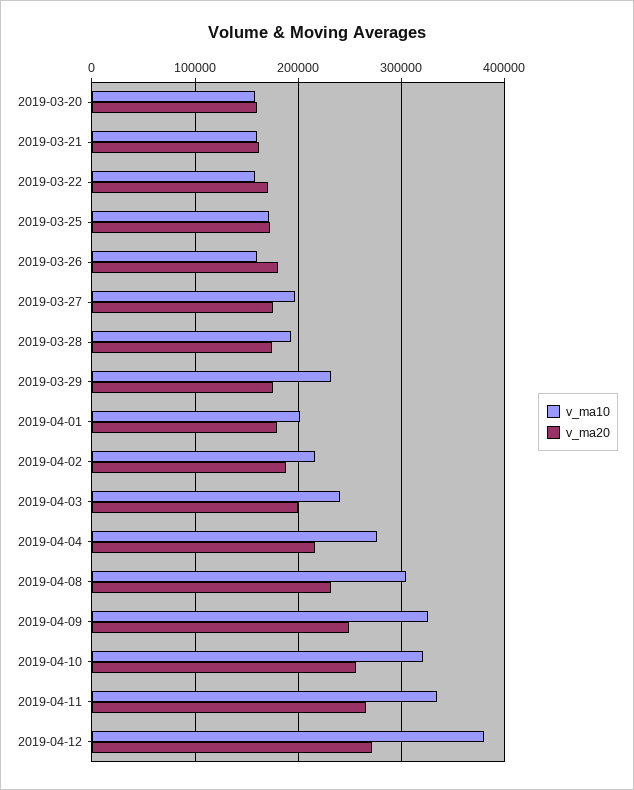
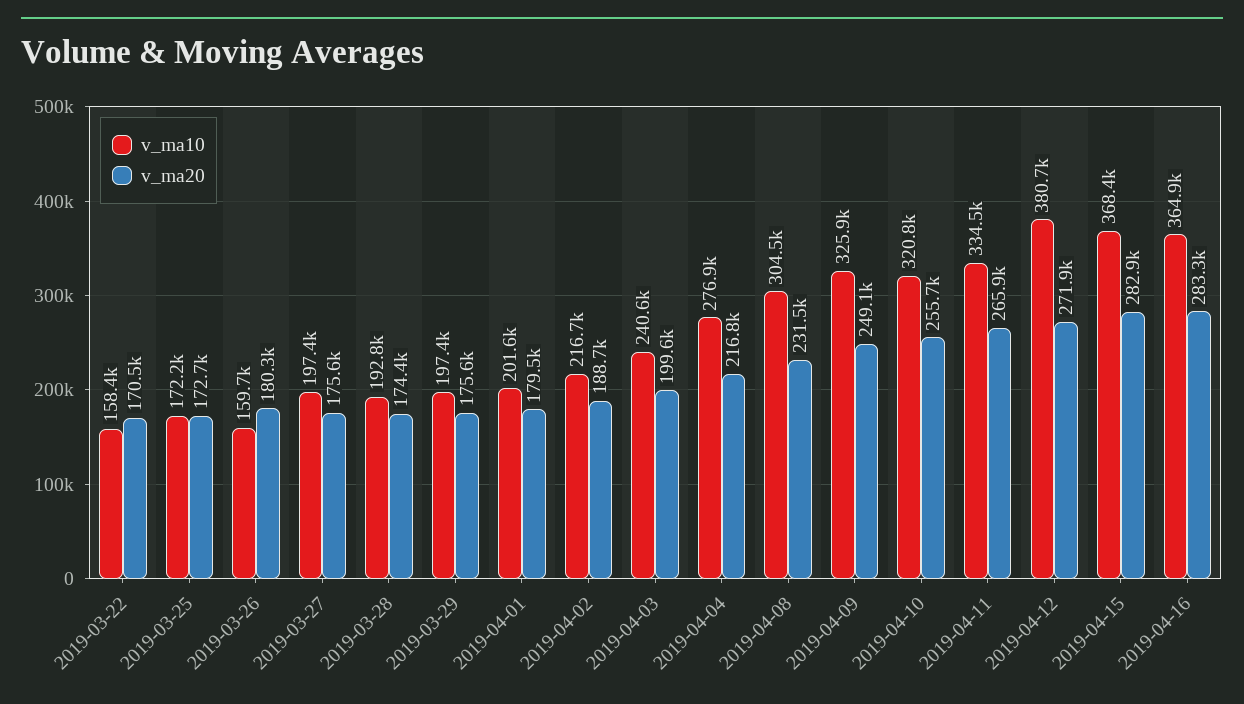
v_ma10, 2019-03-20: 160000 -> none
v_ma20, 2019-03-20: 160000 -> none
v_ma10, 2019-03-21: 160000 -> none
v_ma20, 2019-03-21: 160000 -> none
v_ma10, 2019-03-29: 230000 -> 197400
v_ma10, 2019-04-15: none -> 368400
v_ma20, 2019-04-15: none -> 282900
v_ma10, 2019-04-16: none -> 364900
v_ma20, 2019-04-16: none -> 283300

